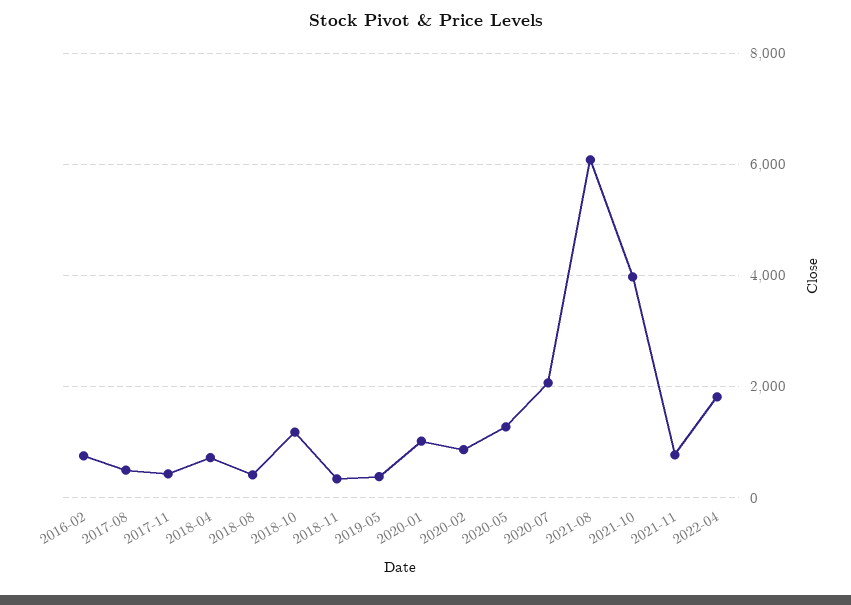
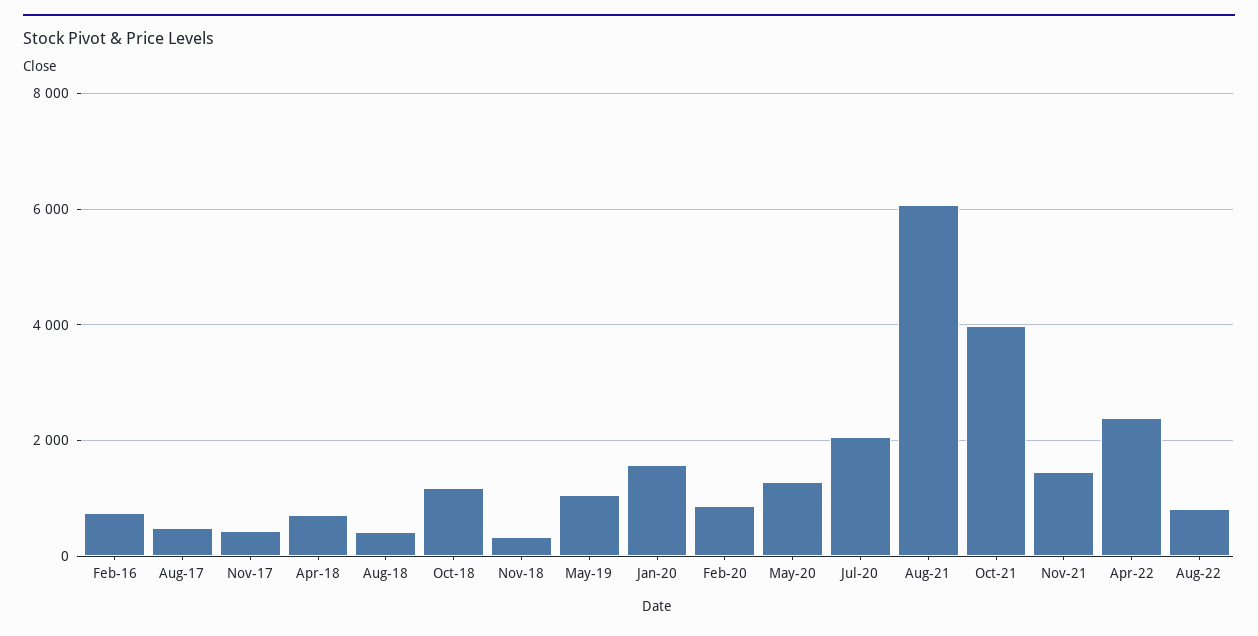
2019-05: 400 -> 1000
2020-01: 1000 -> 1600
2021-11: 800 -> 1400
2022-04: 1800 -> 2400
Aug-22: none -> 800

